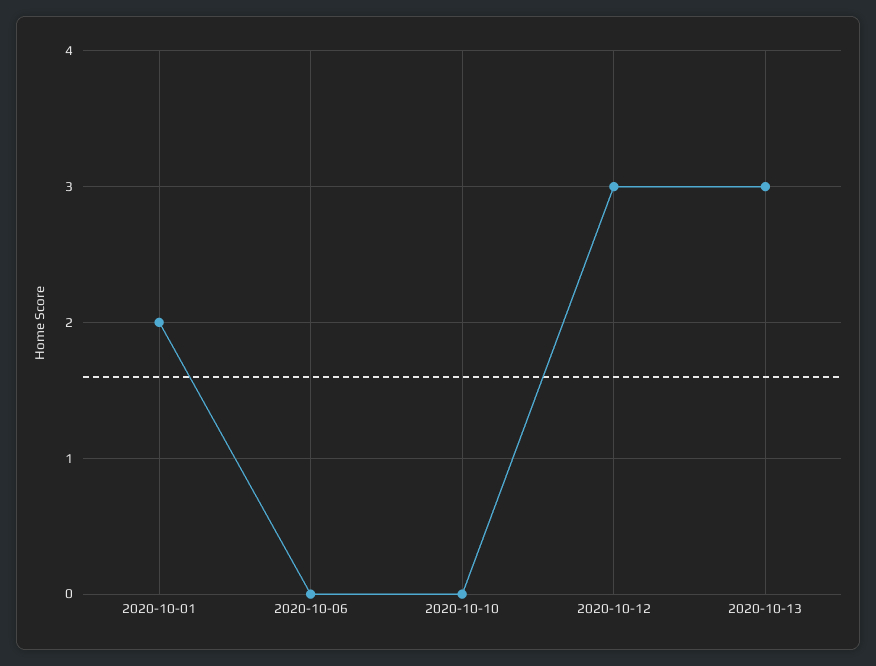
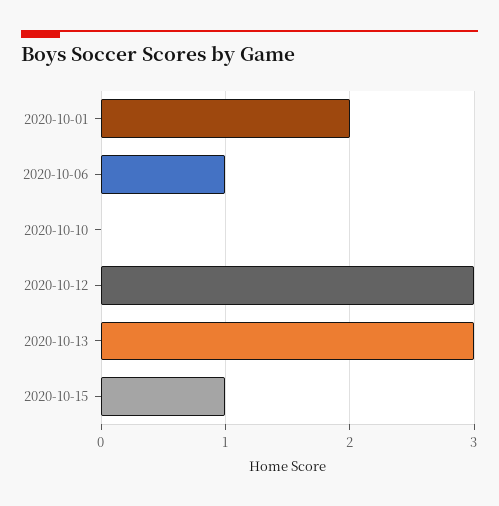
2020-10-06: 0 -> 1
2020-10-15: none -> 1

